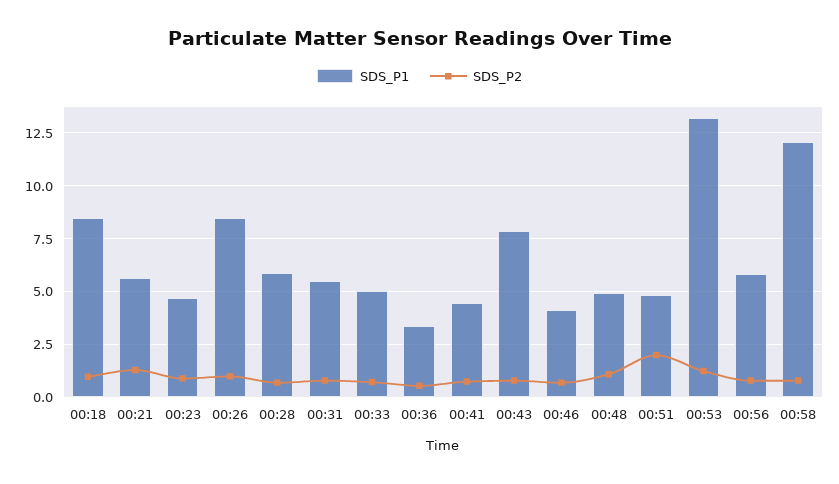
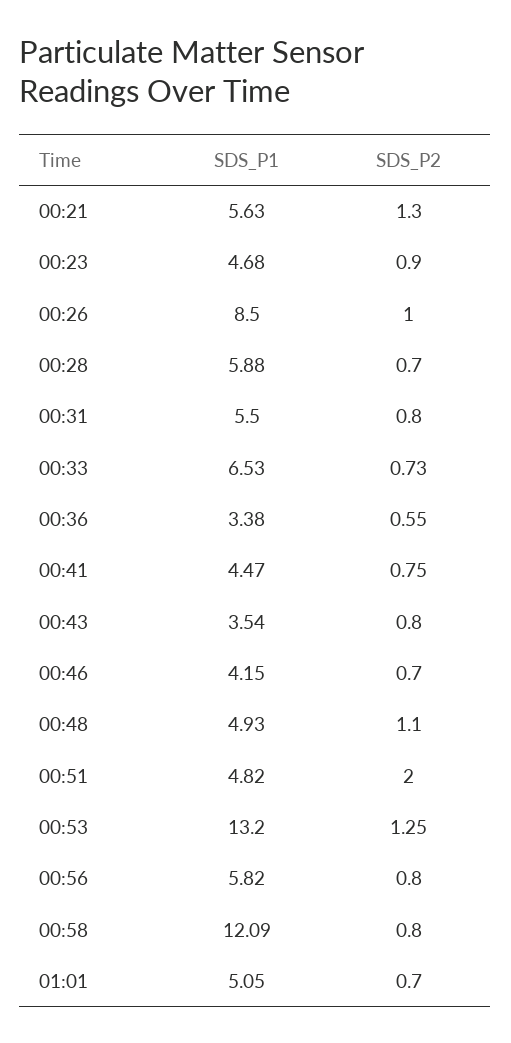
SDS_P1, 00:18: 8.5 -> none
SDS_P2, 00:18: 1 -> none
SDS_P1, 00:33: 5 -> 6.53
SDS_P1, 00:43: 8 -> 3.54
SDS_P1, 01:01: none -> 5.05
SDS_P2, 01:01: none -> 0.7

